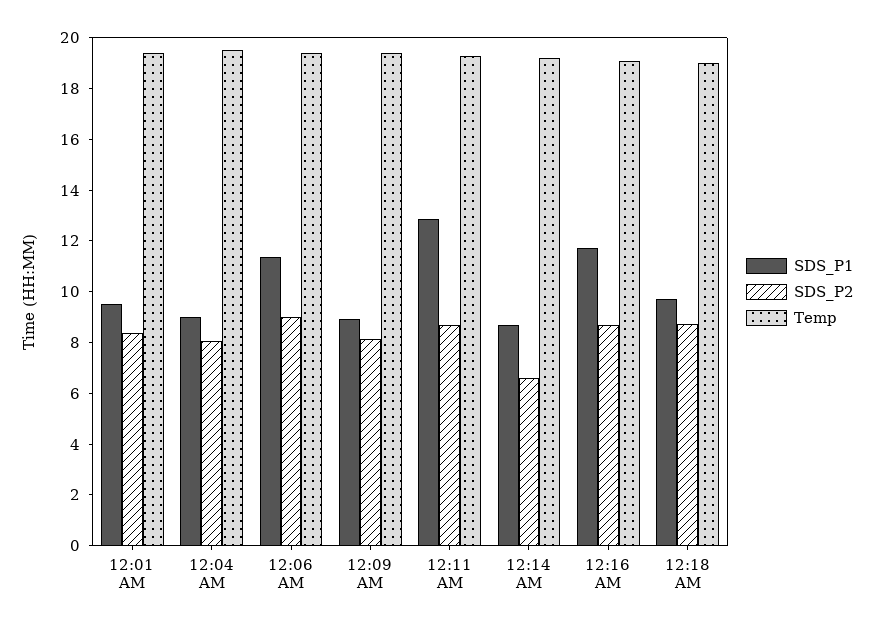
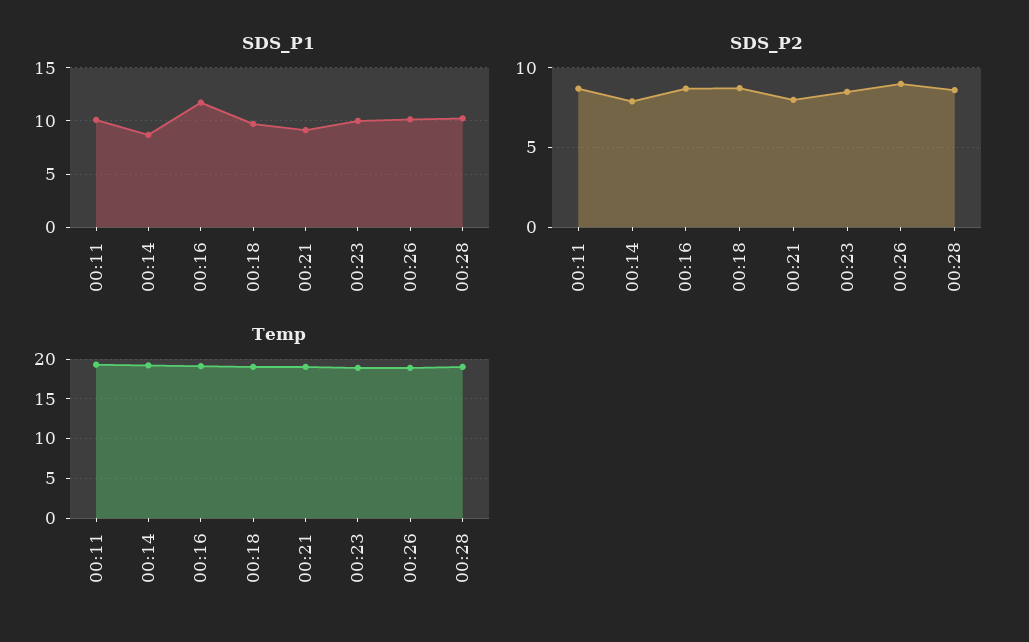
SDS_P1, 12:01 AM: 9.5 -> none
SDS_P2, 12:01 AM: 8.5 -> none
Temp, 12:01 AM: 19.5 -> none
SDS_P1, 12:04 AM: 9 -> none
SDS_P2, 12:04 AM: 8 -> none
Temp, 12:04 AM: 19.5 -> none
SDS_P1, 12:06 AM: 11.5 -> none
SDS_P2, 12:06 AM: 9 -> none
Temp, 12:06 AM: 19.5 -> none
SDS_P1, 12:09 AM: 9 -> none
SDS_P2, 12:09 AM: 8 -> none
Temp, 12:09 AM: 19.5 -> none
SDS_P1, 12:11 AM: 13 -> 10
SDS_P2, 12:14 AM: 6.5 -> 8
SDS_P1, 00:21: none -> 9
SDS_P1, 00:23: none -> 10
SDS_P1, 00:26: none -> 10
SDS_P1, 00:28: none -> 10
SDS_P2, 00:21: none -> 8
SDS_P2, 00:23: none -> 8.5
SDS_P2, 00:26: none -> 9
SDS_P2, 00:28: none -> 8.5
Temp, 00:21: none -> 19
Temp, 00:23: none -> 19
Temp, 00:26: none -> 19
Temp, 00:28: none -> 19

